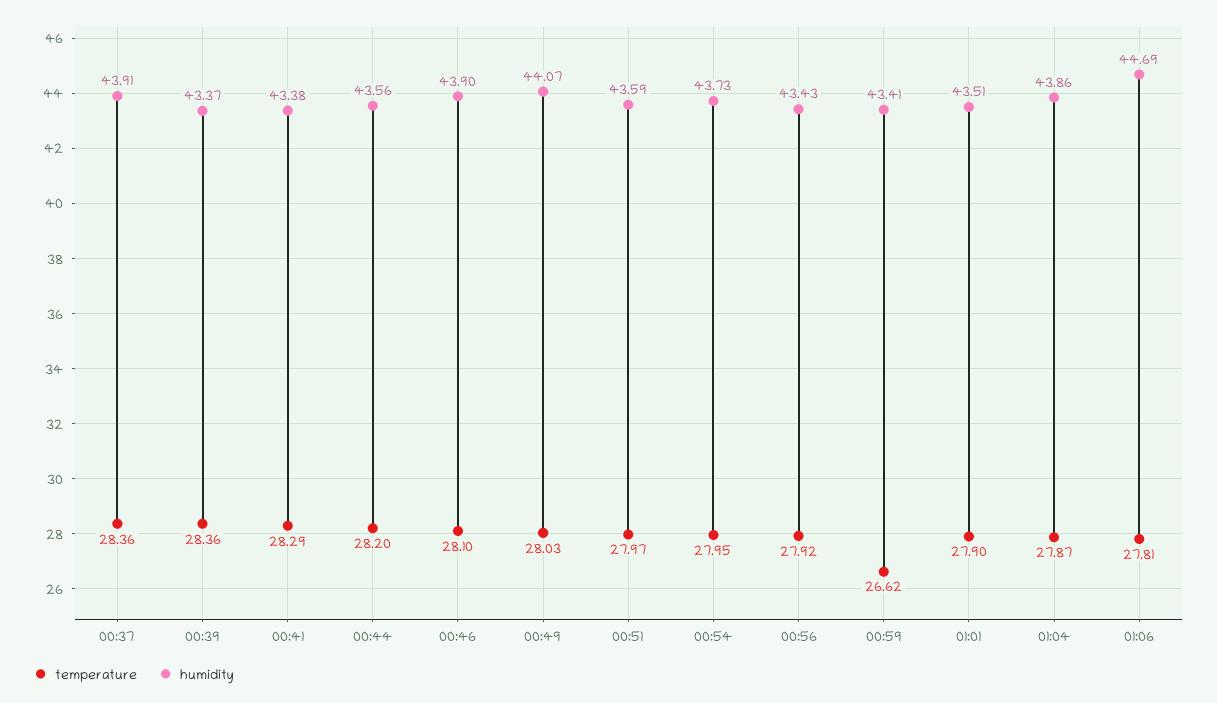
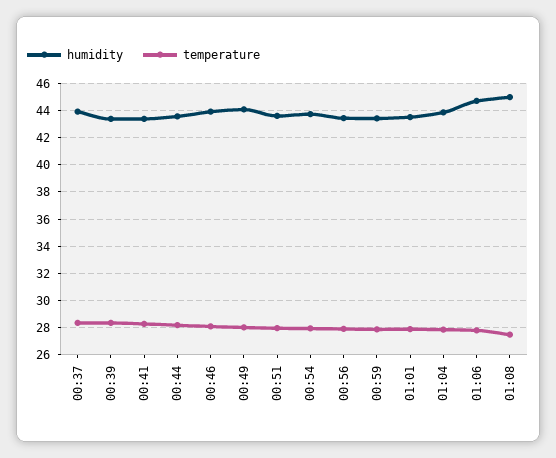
temperature, 00:59: 26.62 -> 28
humidity, 01:08: none -> 45
temperature, 01:08: none -> 27.5

